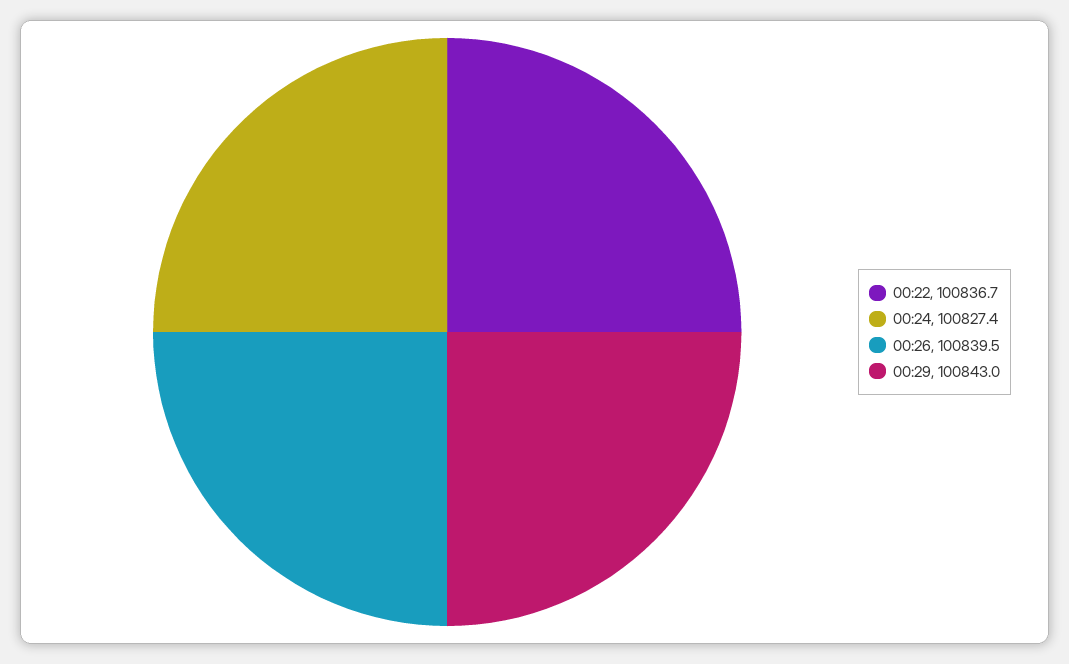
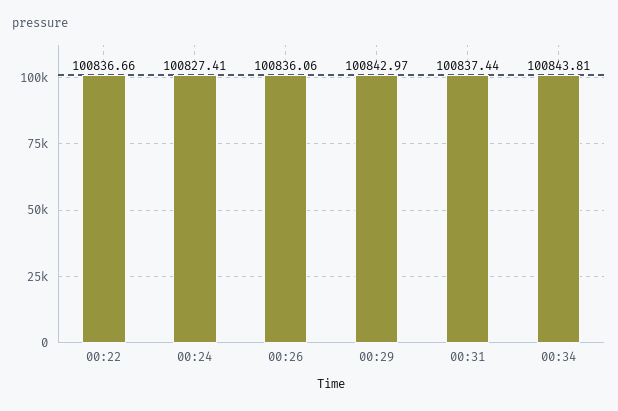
00:26: 100839.5 -> 100836.06
00:31: none -> 100837.44
00:34: none -> 100843.81

